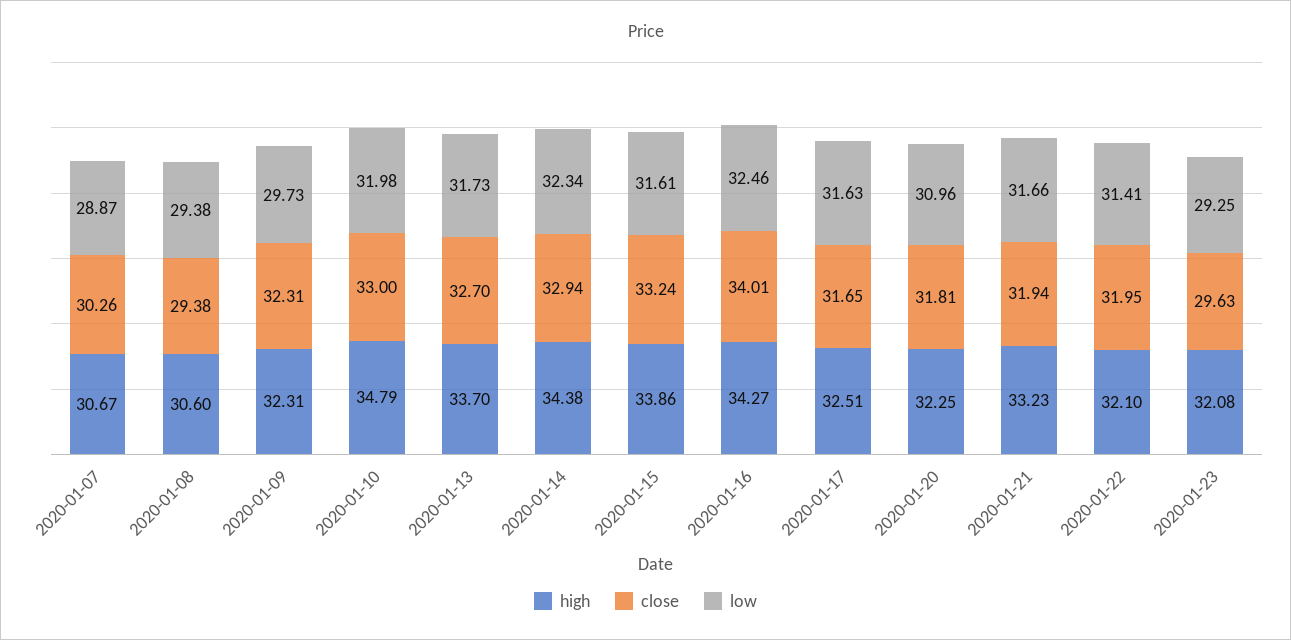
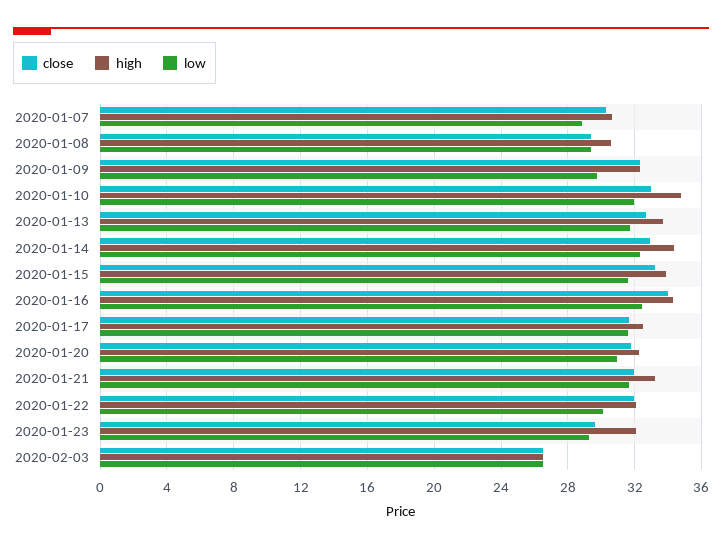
low, 2020-01-22: 31.41 -> 30
close, 2020-02-03: none -> 26.5
high, 2020-02-03: none -> 26.5
low, 2020-02-03: none -> 26.5

